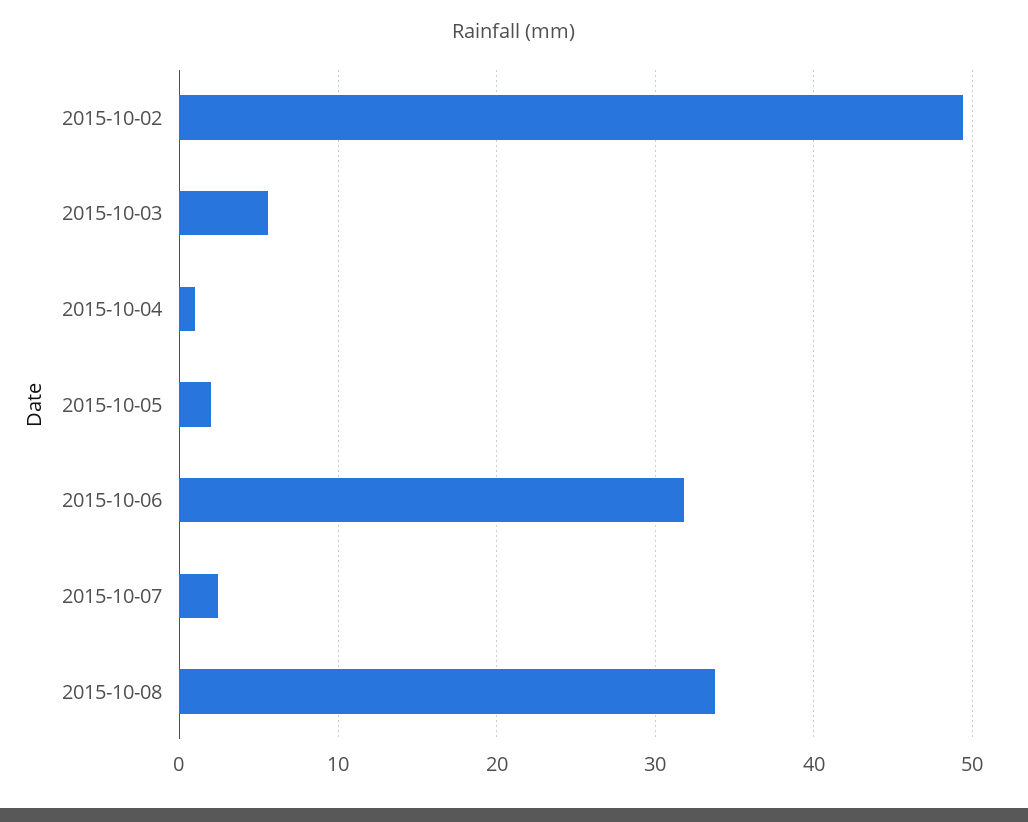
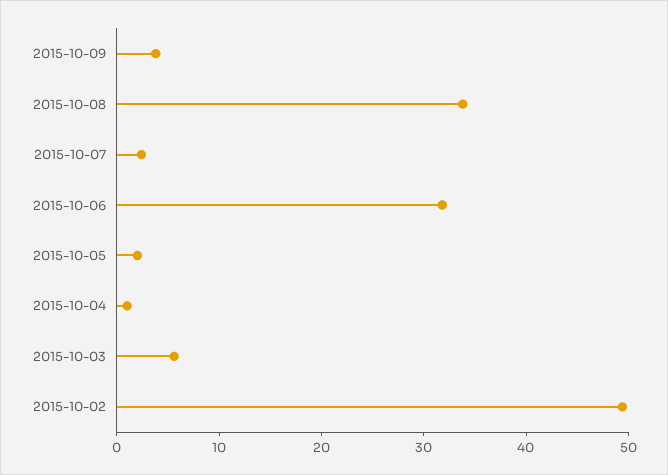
2015-10-09: none -> 4

